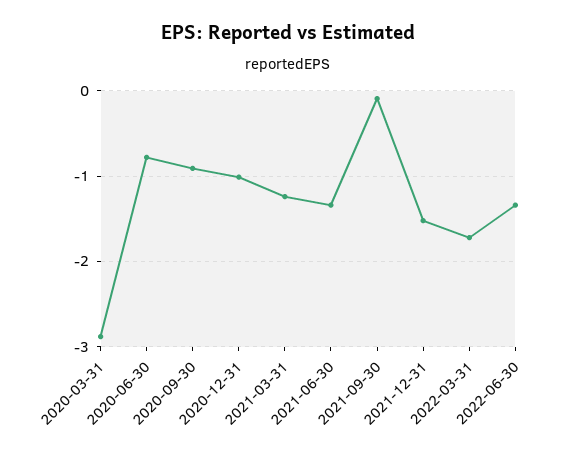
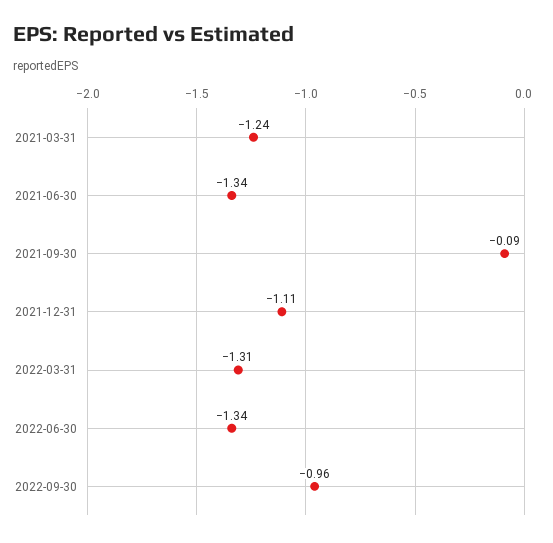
2020-03-31: -2.9 -> none
2020-06-30: -0.8 -> none
2020-09-30: -0.9 -> none
2020-12-31: -1 -> none
2021-12-31: -1.5 -> -1.11
2022-03-31: -1.7 -> -1.31
2022-09-30: none -> -0.96

